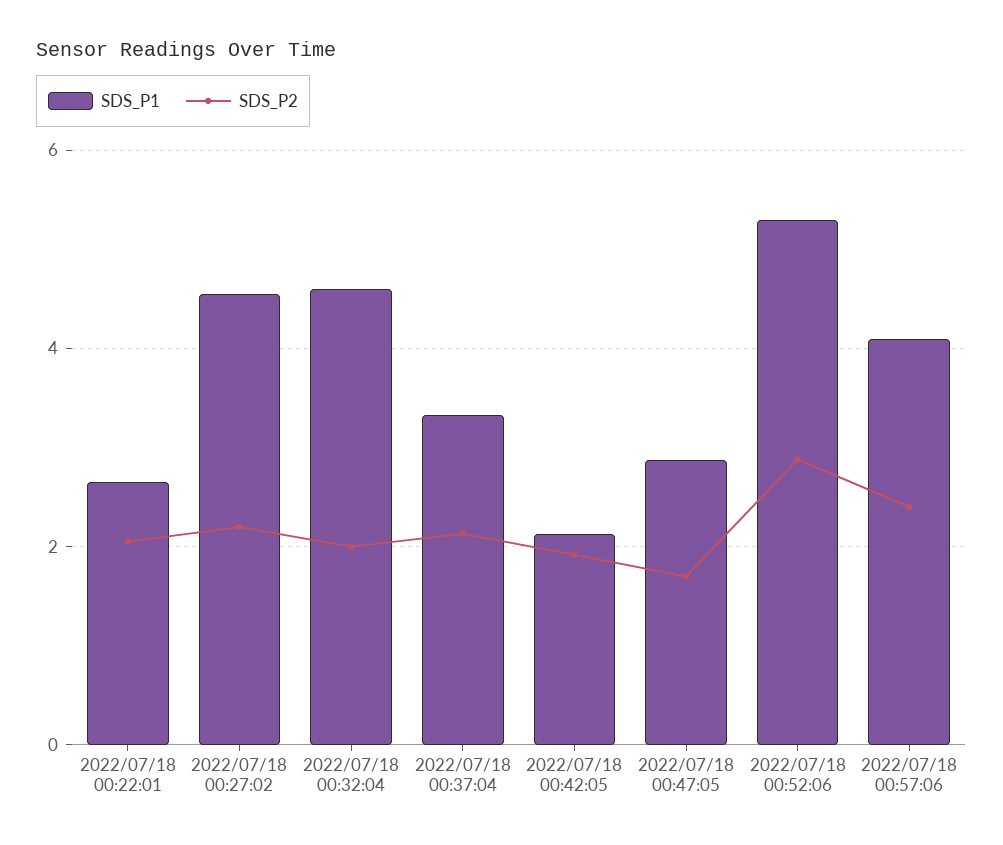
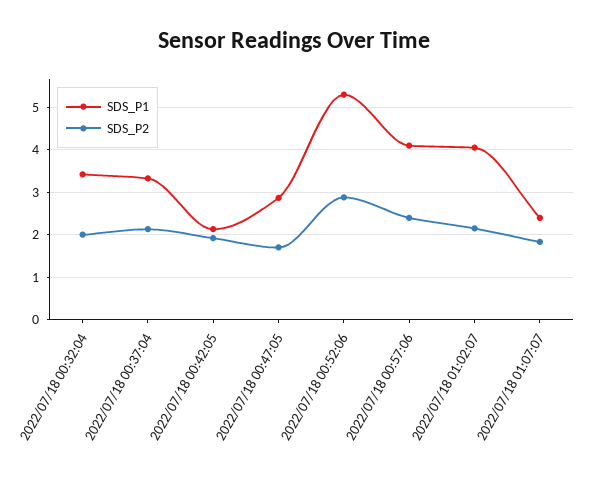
SDS_P1, 2022/07/18 00:22:01: 2.6 -> none
SDS_P2, 2022/07/18 00:22:01: 2 -> none
SDS_P1, 2022/07/18 00:27:02: 4.6 -> none
SDS_P2, 2022/07/18 00:27:02: 2.2 -> none
SDS_P1, 2022/07/18 00:32:04: 4.6 -> 3.4
SDS_P1, 2022/07/18 01:02:07: none -> 4
SDS_P2, 2022/07/18 01:02:07: none -> 2.2
SDS_P1, 2022/07/18 01:07:07: none -> 2.4
SDS_P2, 2022/07/18 01:07:07: none -> 1.8

